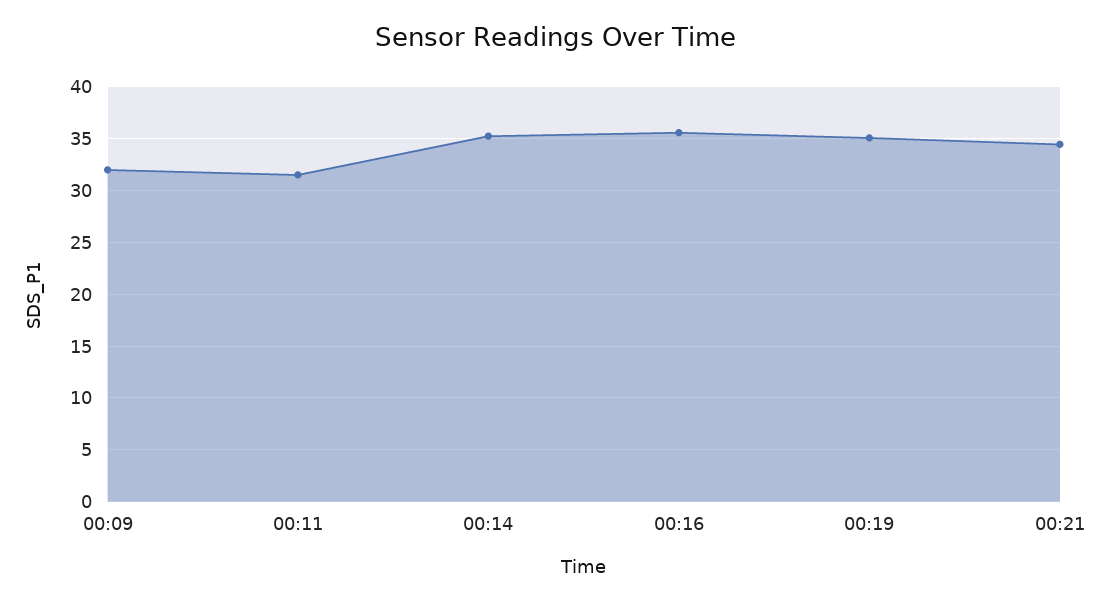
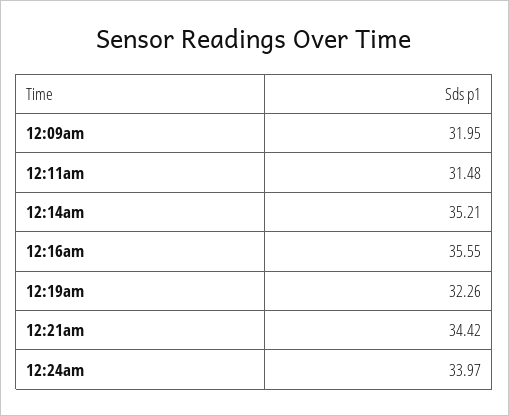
00:19: 35 -> 32.26
12:24am: none -> 33.97

